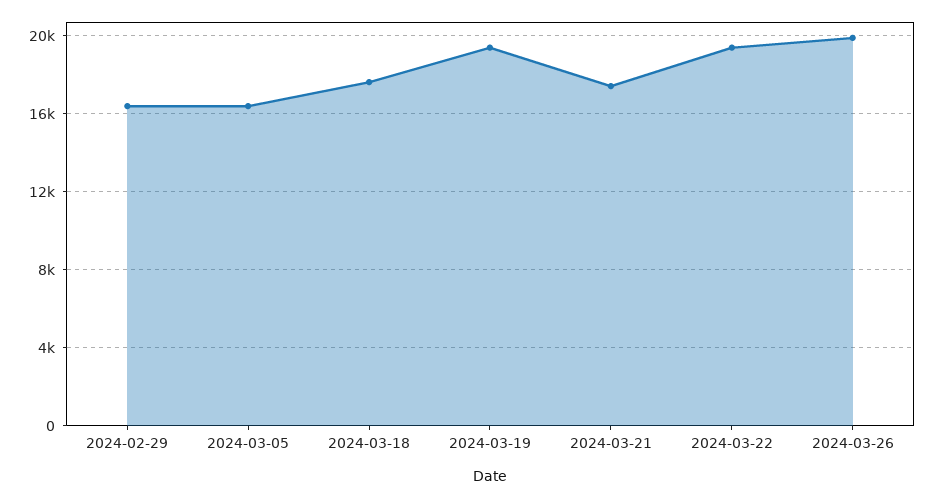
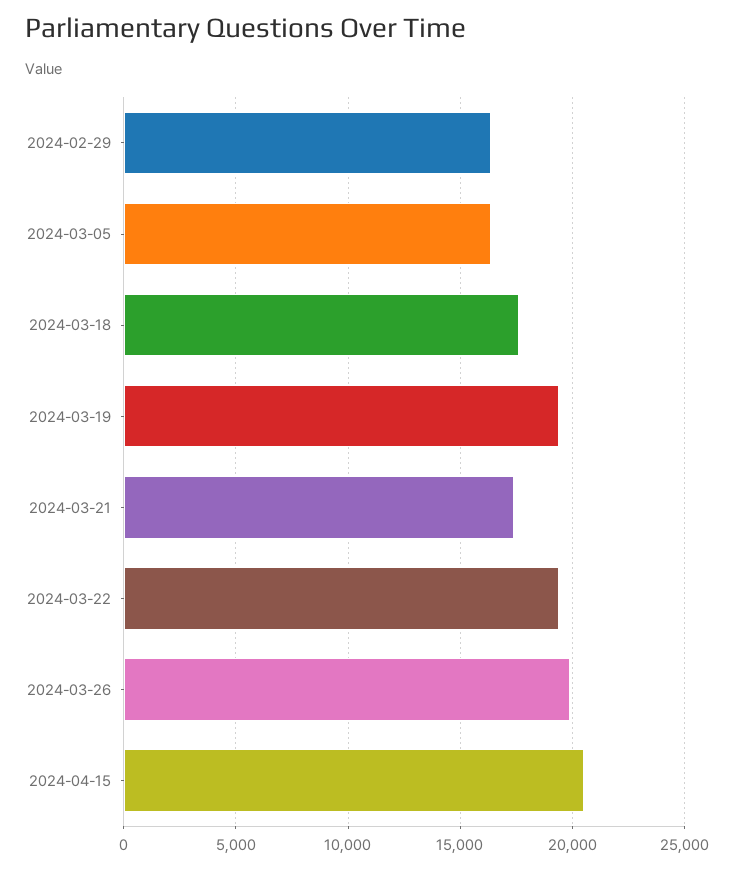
2024-04-15: none -> 20500

